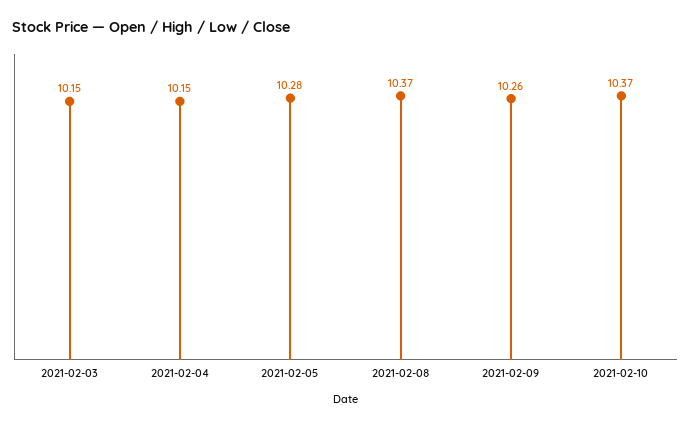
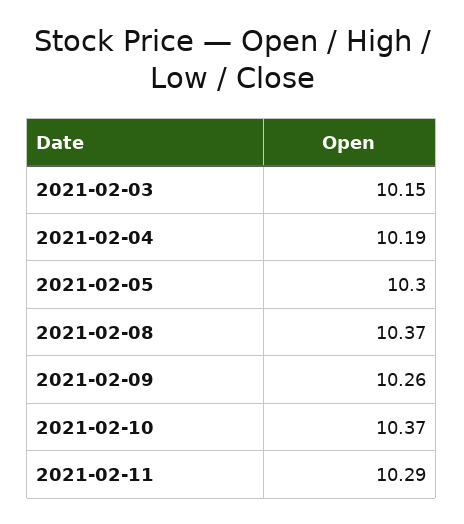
2021-02-04: 10.15 -> 10.19
2021-02-05: 10.28 -> 10.3
2021-02-11: none -> 10.29

